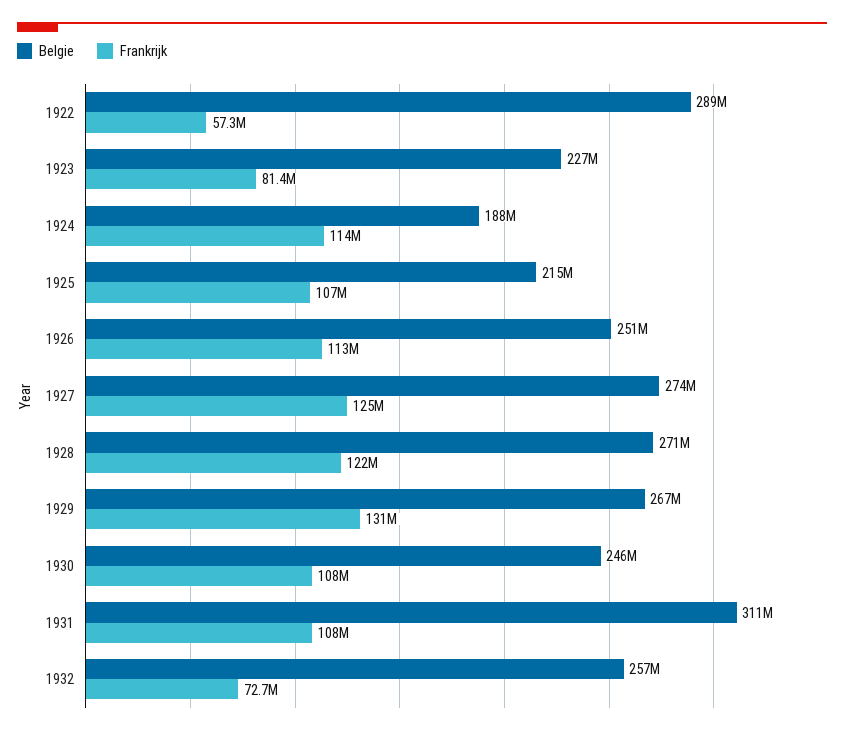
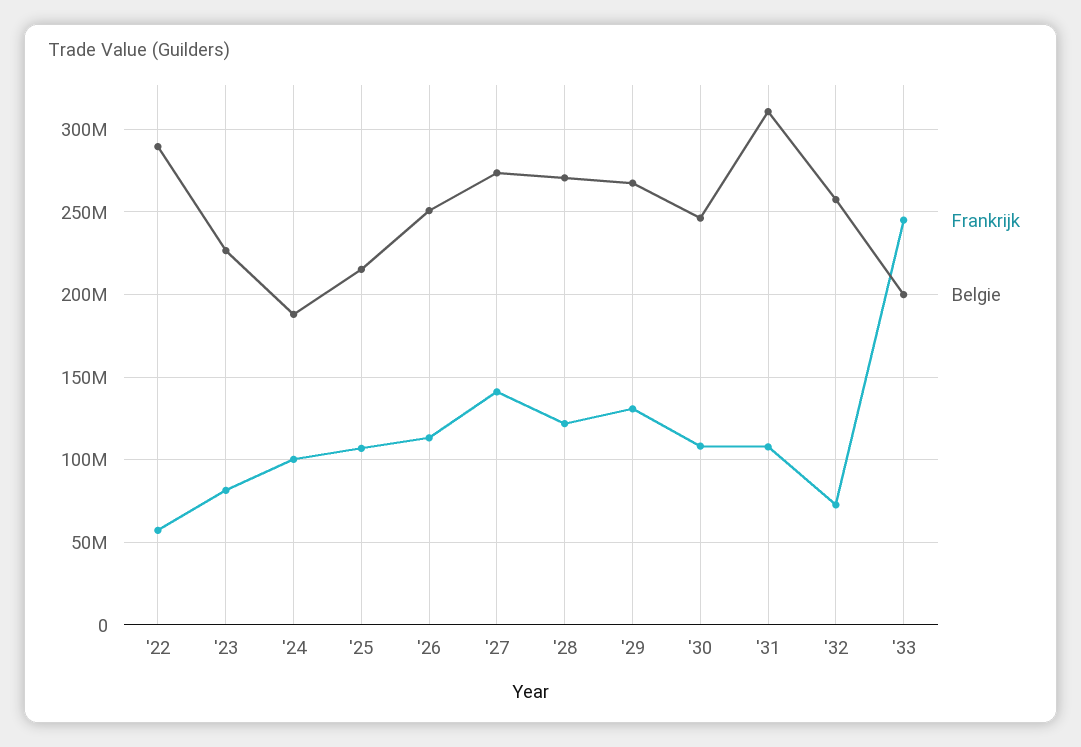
Frankrijk, 1924: 114000000 -> 100000000
Frankrijk, 1927: 125000000 -> 140000000
Frankrijk, '33: none -> 245000000
Belgie, '33: none -> 200000000

